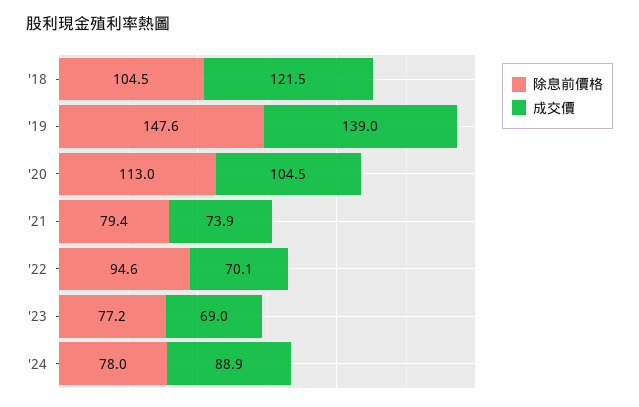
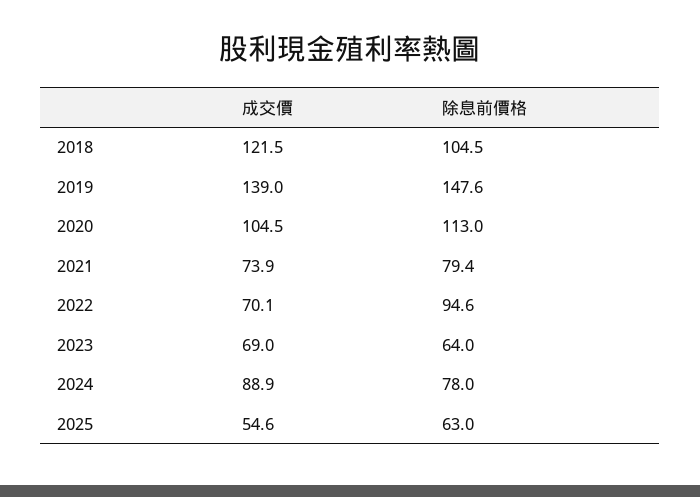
除息前價格, '23: 77.2 -> 64
成交價, 2025: none -> 54.6
除息前價格, 2025: none -> 63

